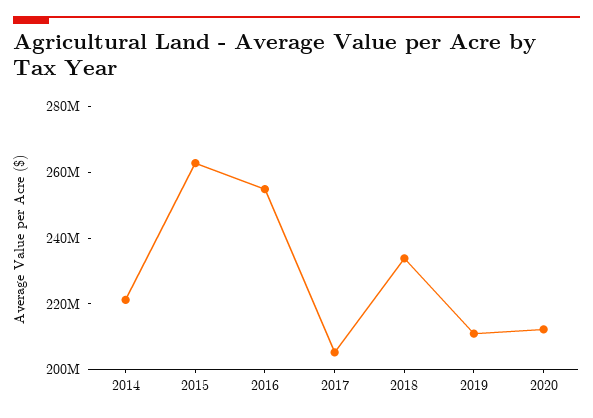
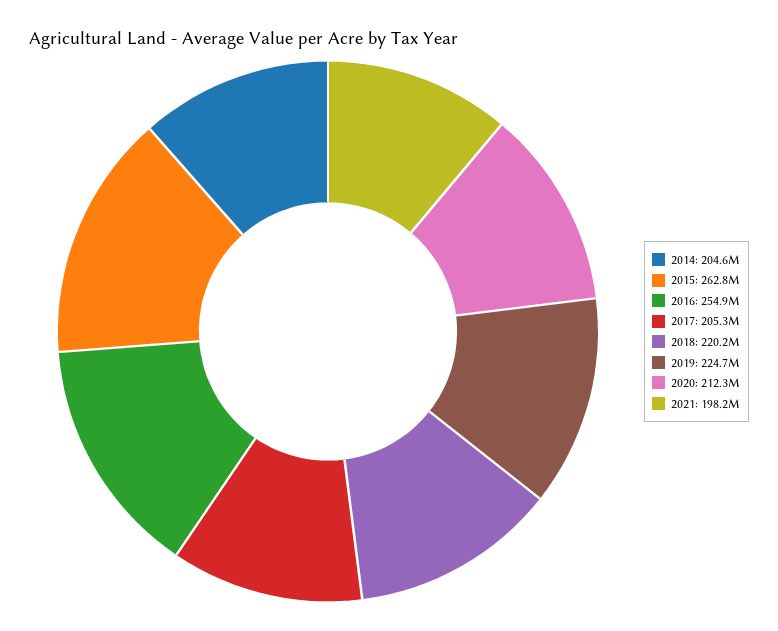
2014: 220000000 -> 204600000
2018: 235000000 -> 220200000
2019: 210000000 -> 224700000
2021: none -> 198200000

